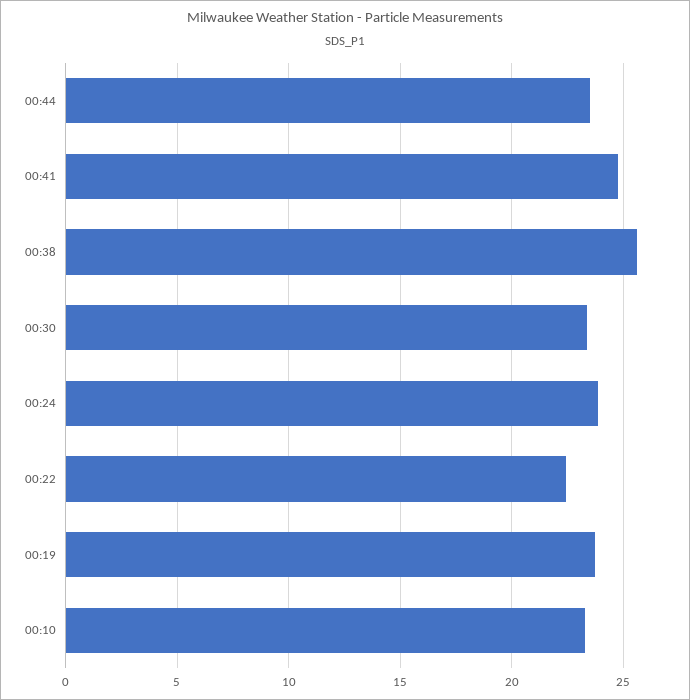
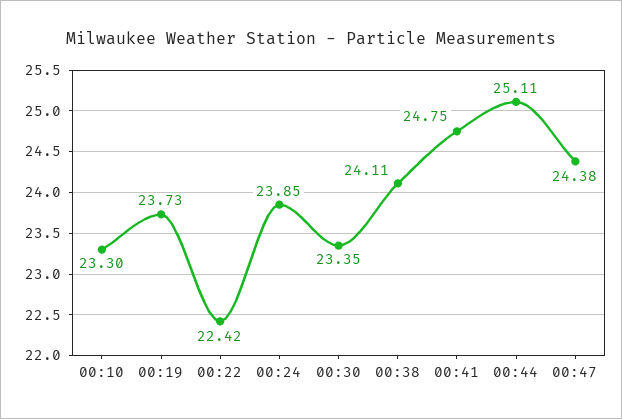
00:44: 23.5 -> 25.11
00:38: 25.5 -> 24.11
00:47: none -> 24.38

